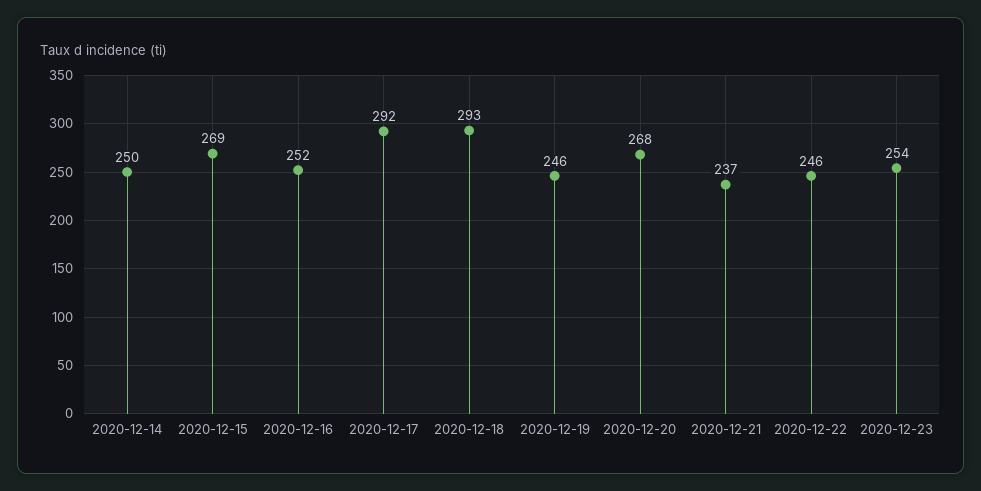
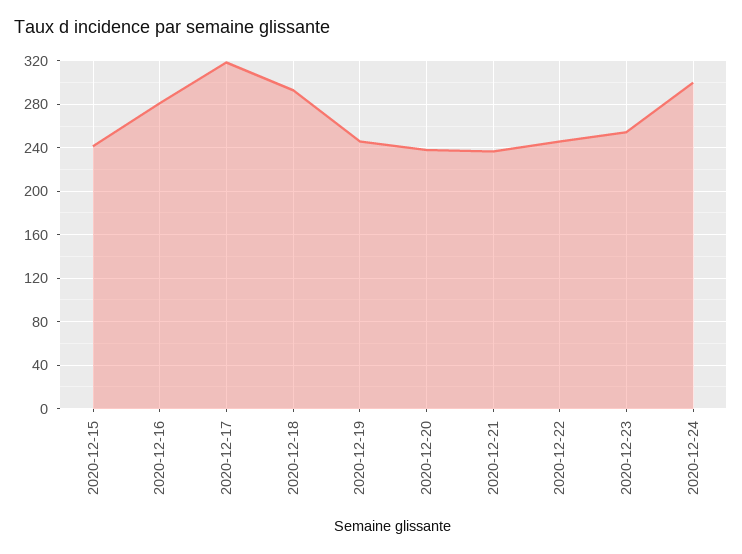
2020-12-14: 250 -> none
2020-12-15: 269 -> 240
2020-12-16: 252 -> 280
2020-12-17: 292 -> 320
2020-12-20: 268 -> 240
2020-12-24: none -> 300

